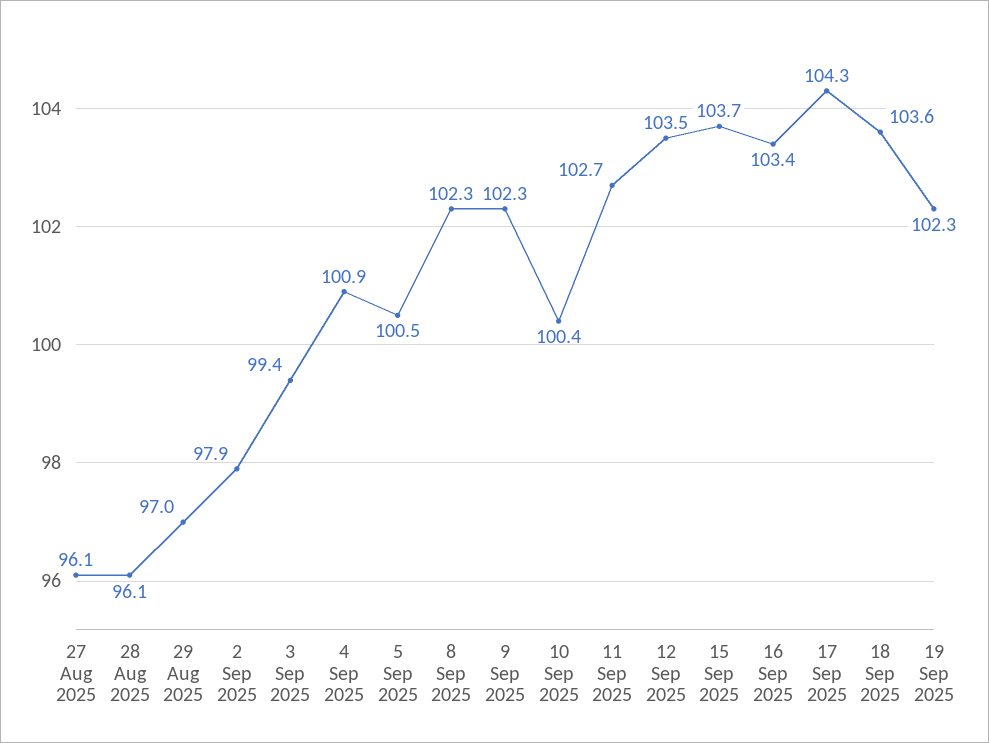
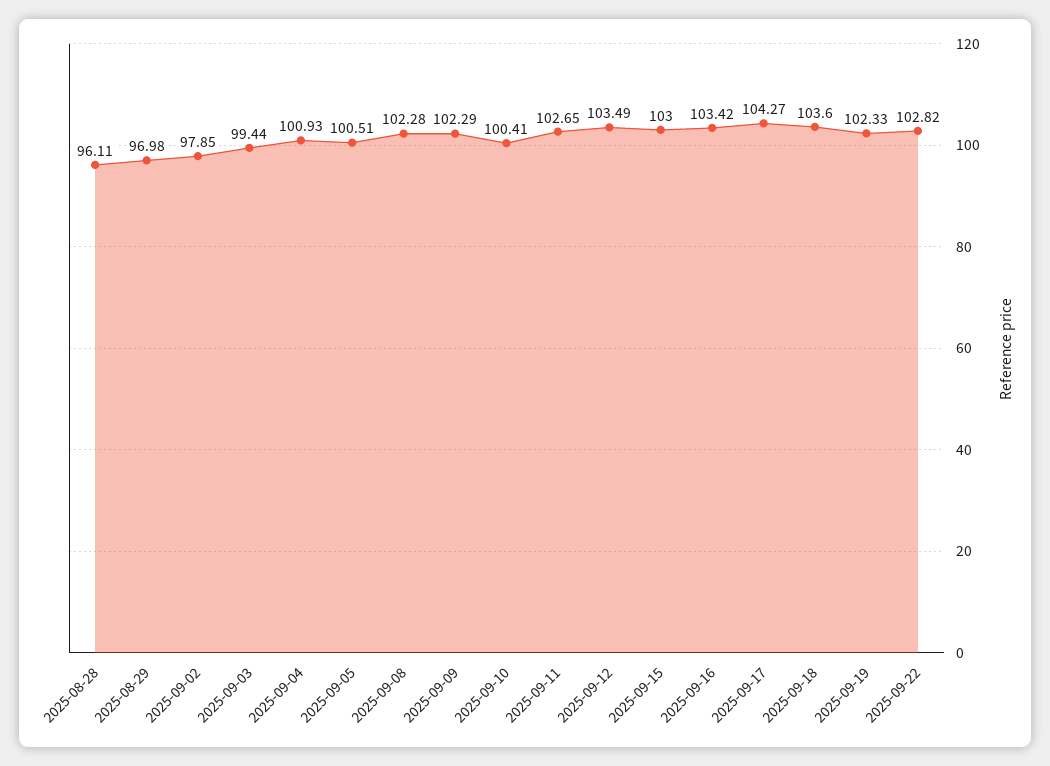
27 Aug 2025: 96.1 -> none
15 Sep 2025: 103.7 -> 103
2025-09-22: none -> 102.82

